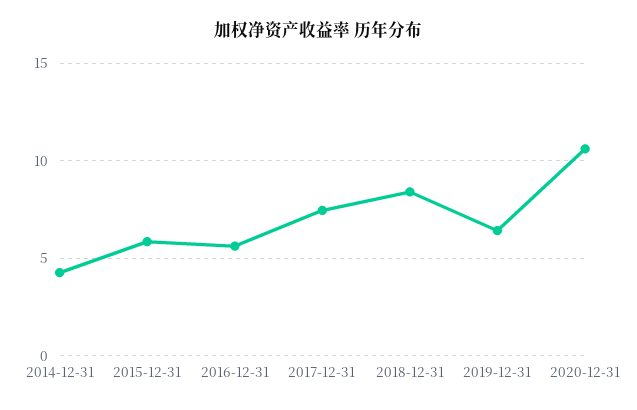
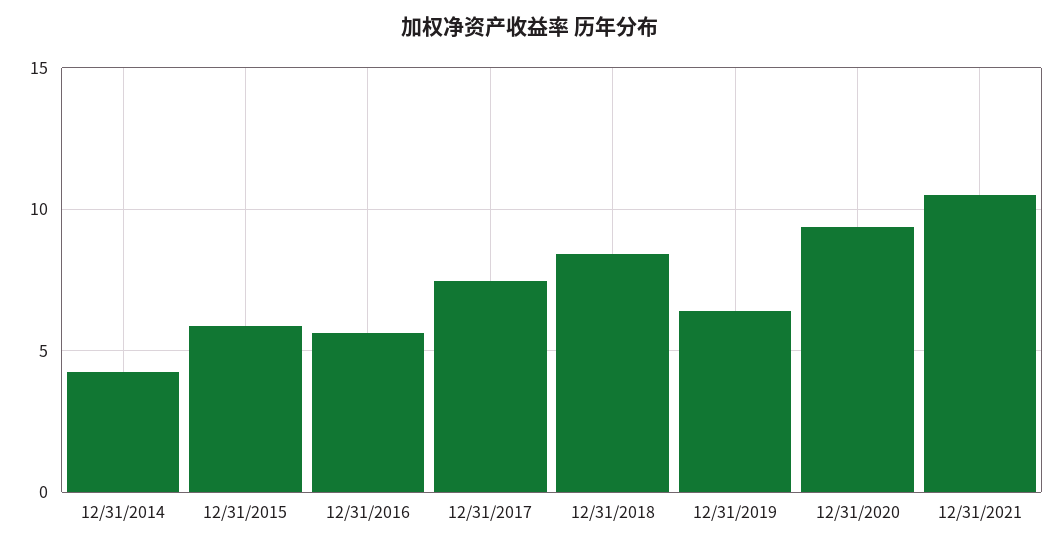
2020-12-31: 10.5 -> 9.5
12/31/2021: none -> 10.5

